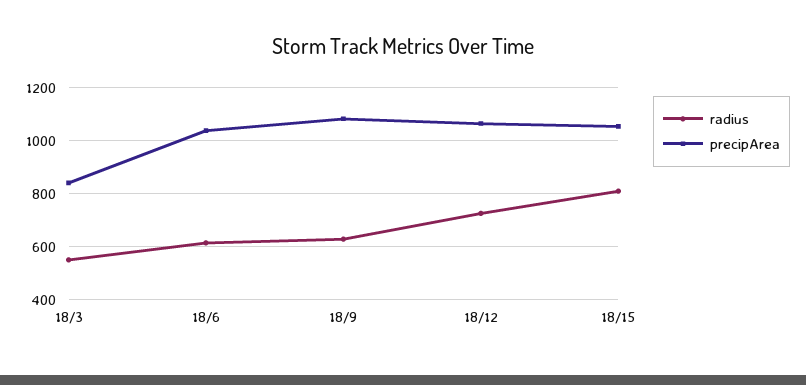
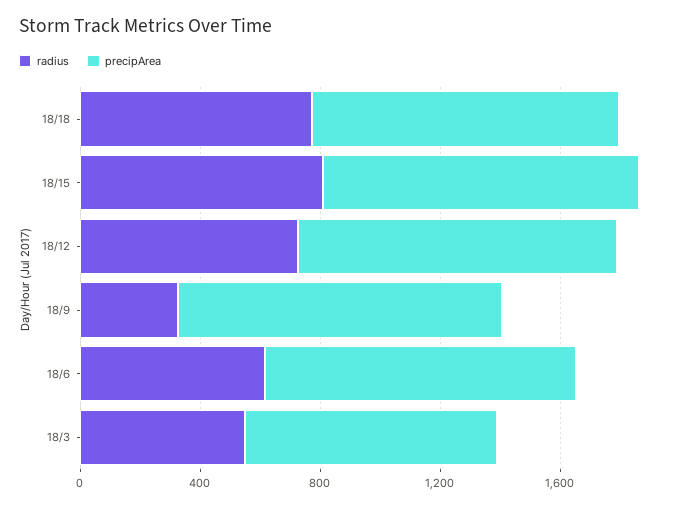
radius, 18/9: 625 -> 300
radius, 18/18: none -> 800
precipArea, 18/18: none -> 1000

